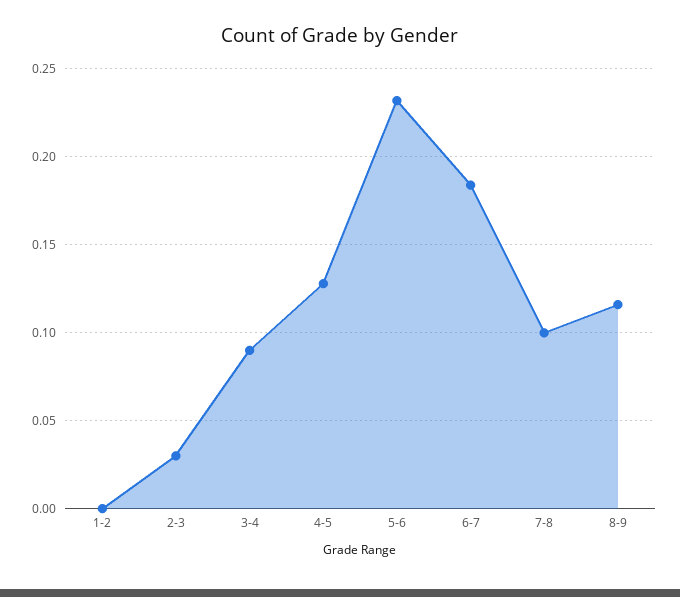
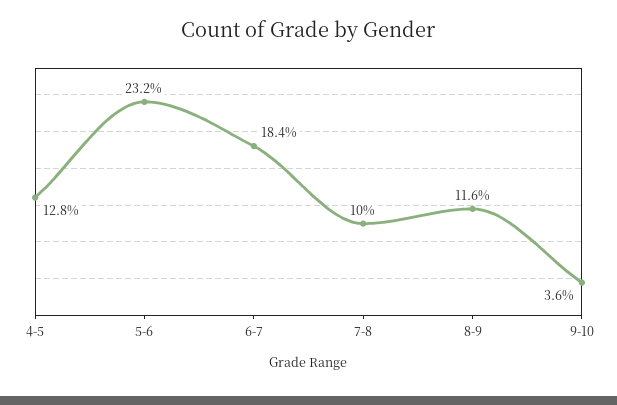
1-2: 0 -> none
2-3: 0.03 -> none
3-4: 0.09 -> none
9-10: none -> 0.036

